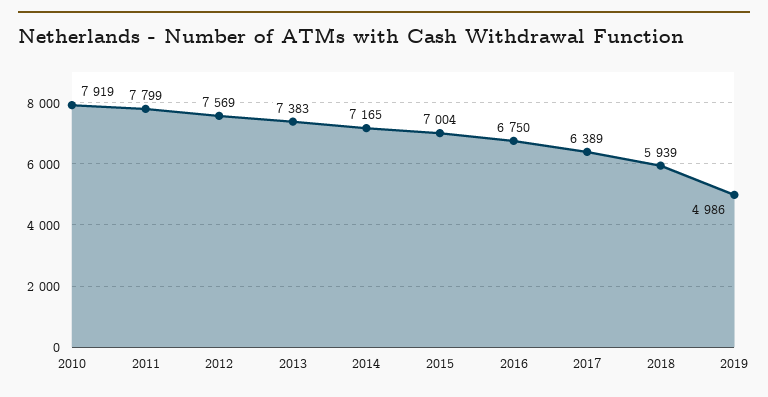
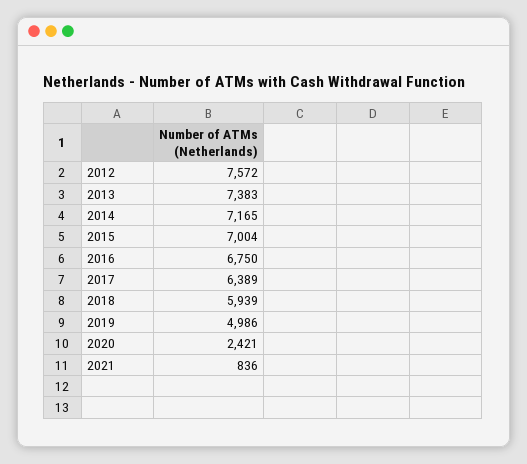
2010: 7919 -> none
2011: 7799 -> none
2012: 7569 -> 7572
2020: none -> 2421
2021: none -> 836

